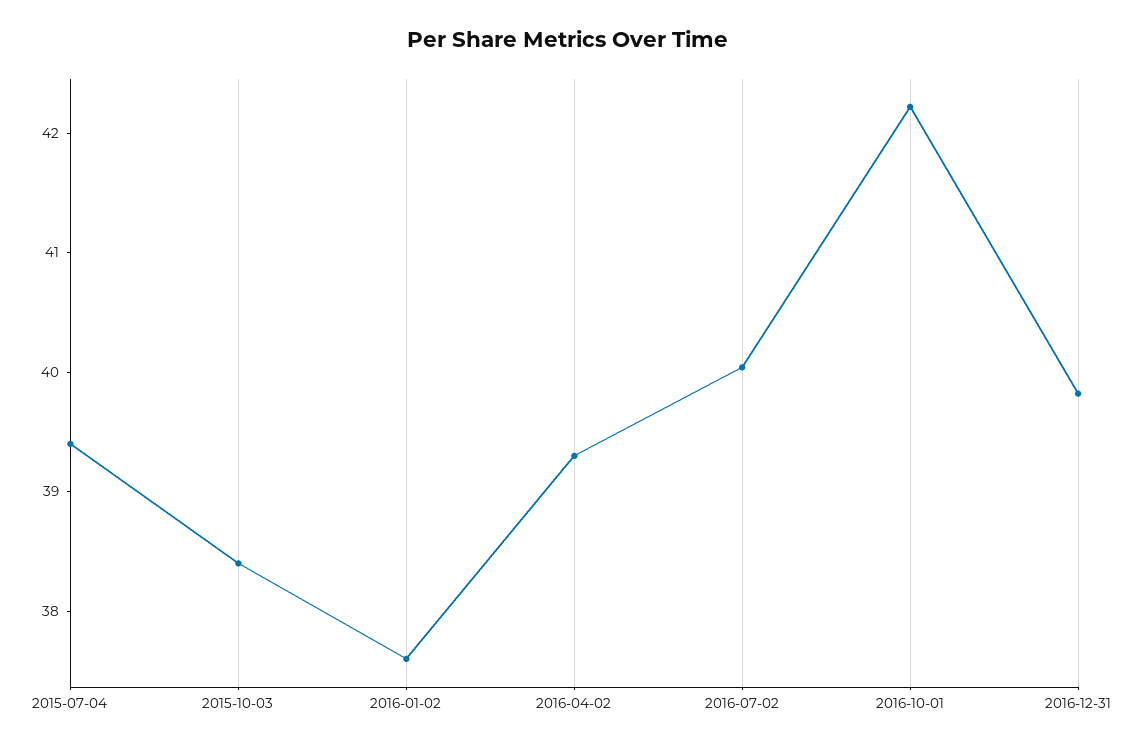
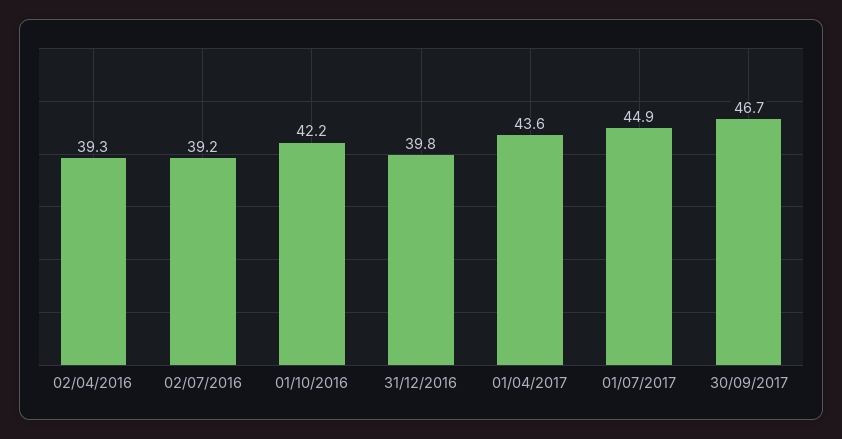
2015-07-04: 39.4 -> none
2015-10-03: 38.4 -> none
2016-01-02: 37.6 -> none
2016-07-02: 40 -> 39.2
01/04/2017: none -> 43.6
01/07/2017: none -> 44.9
30/09/2017: none -> 46.7

